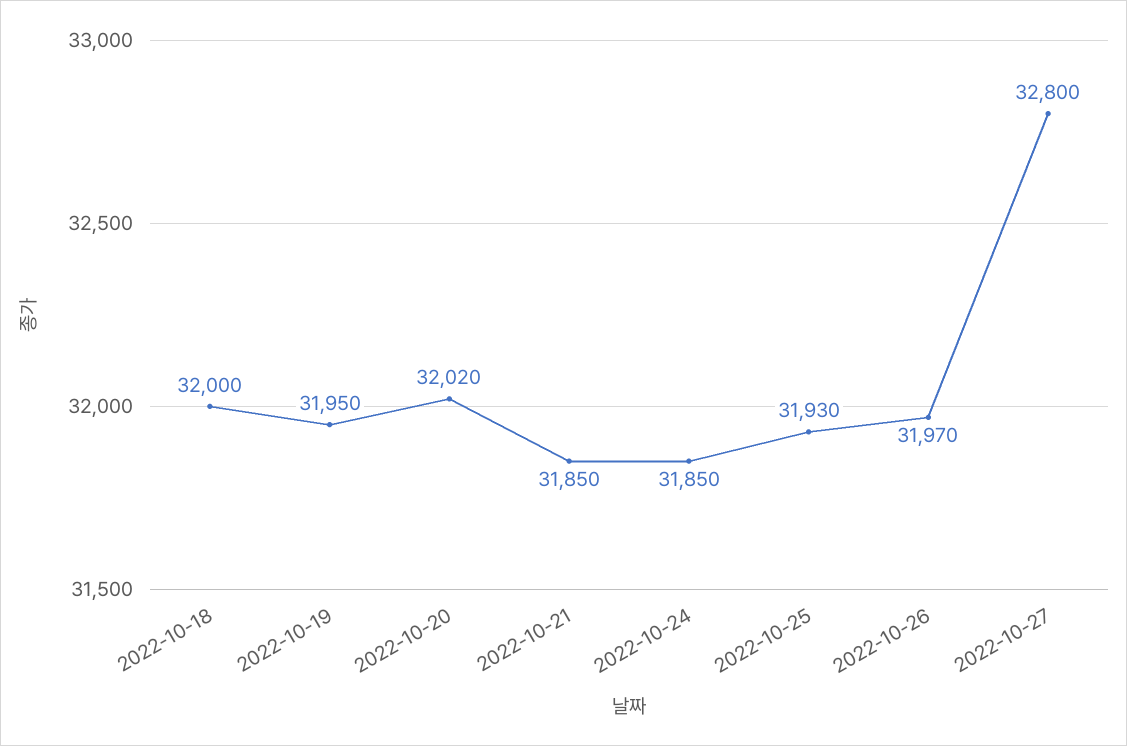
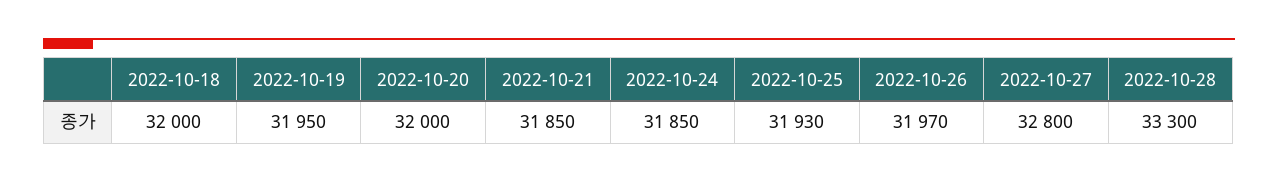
2022-10-20: 32020 -> 32000
2022-10-28: none -> 33300

